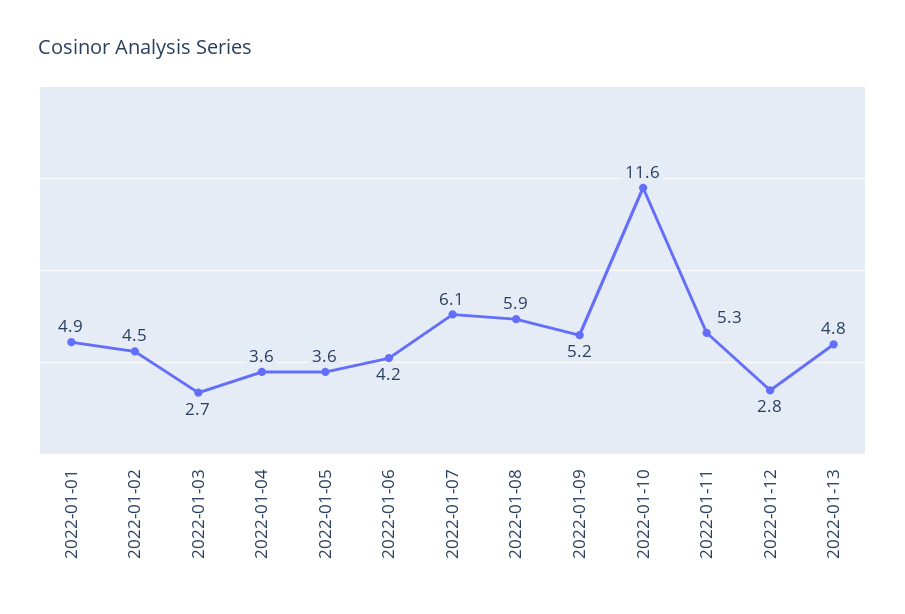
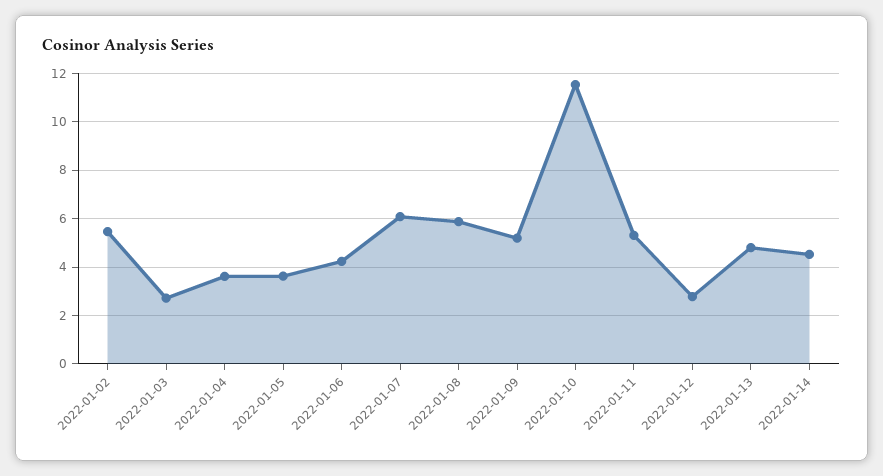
2022-01-01: 4.9 -> none
2022-01-02: 4.5 -> 5.5
2022-01-14: none -> 4.5

